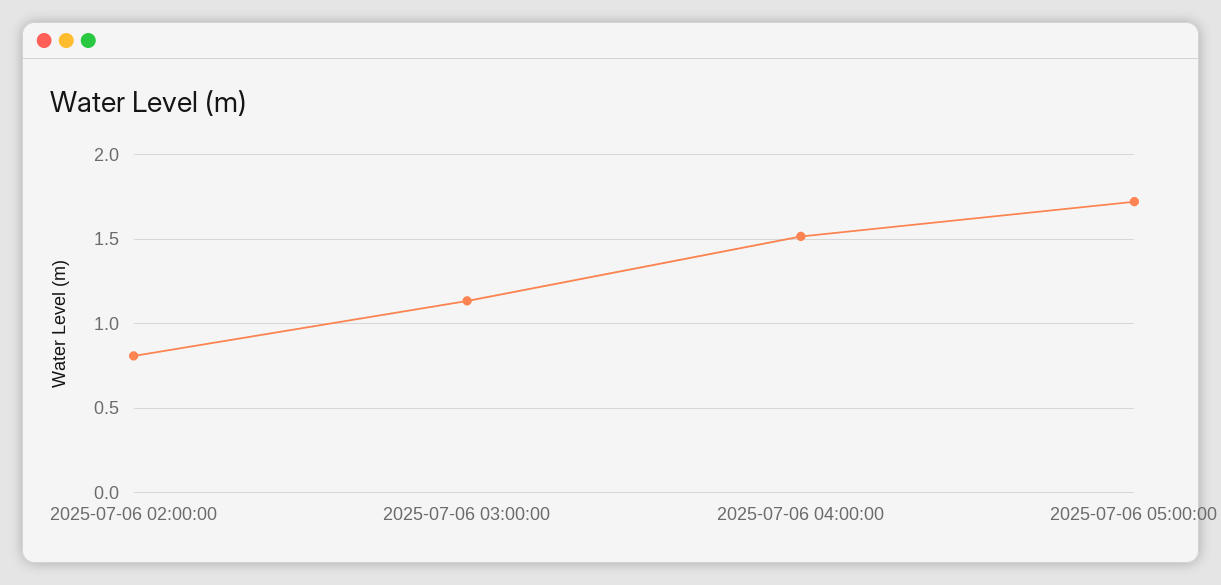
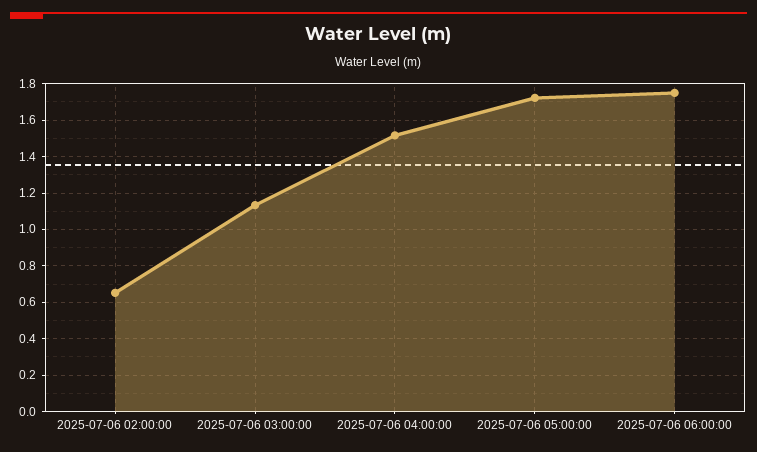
2025-07-06 02:00:00: 0.8 -> 0.65
2025-07-06 06:00:00: none -> 1.75

